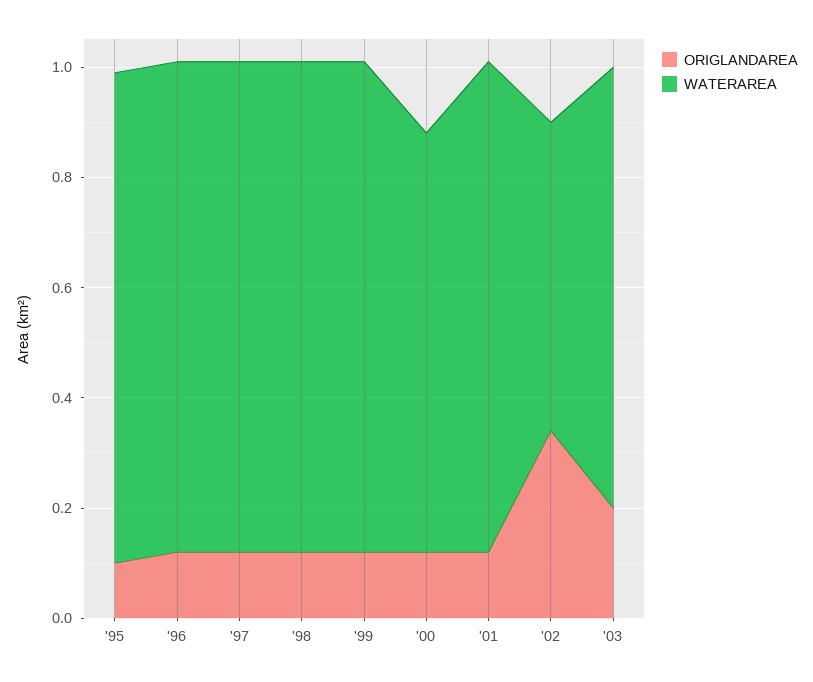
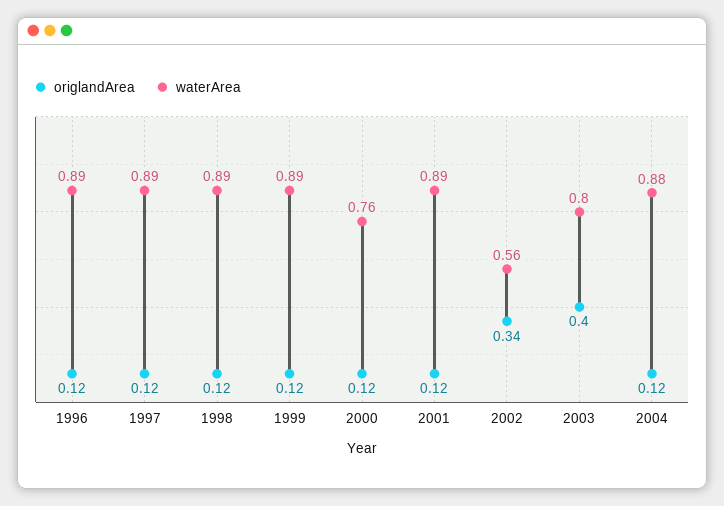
ORIGLANDAREA, '95: 0.1 -> none
WATERAREA, '95: 0.9 -> none
ORIGLANDAREA, '03: 0.2 -> 0.4
ORIGLANDAREA, 2004: none -> 0.12
WATERAREA, 2004: none -> 0.88

